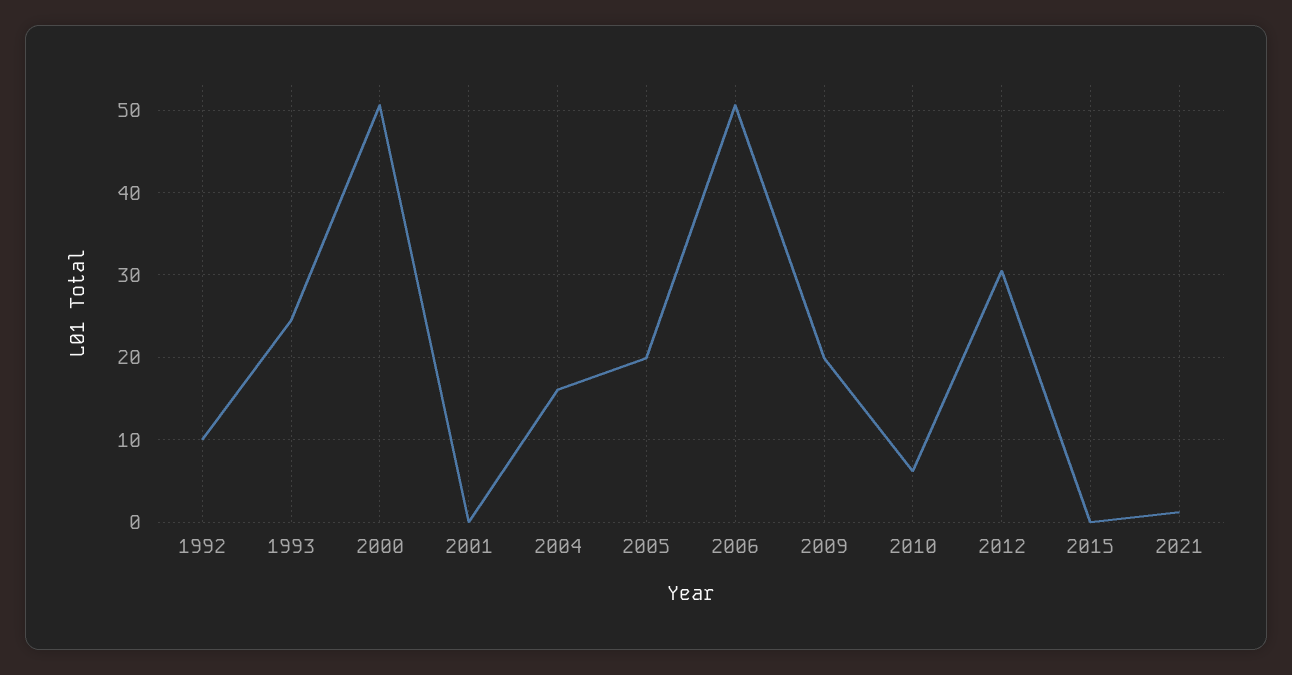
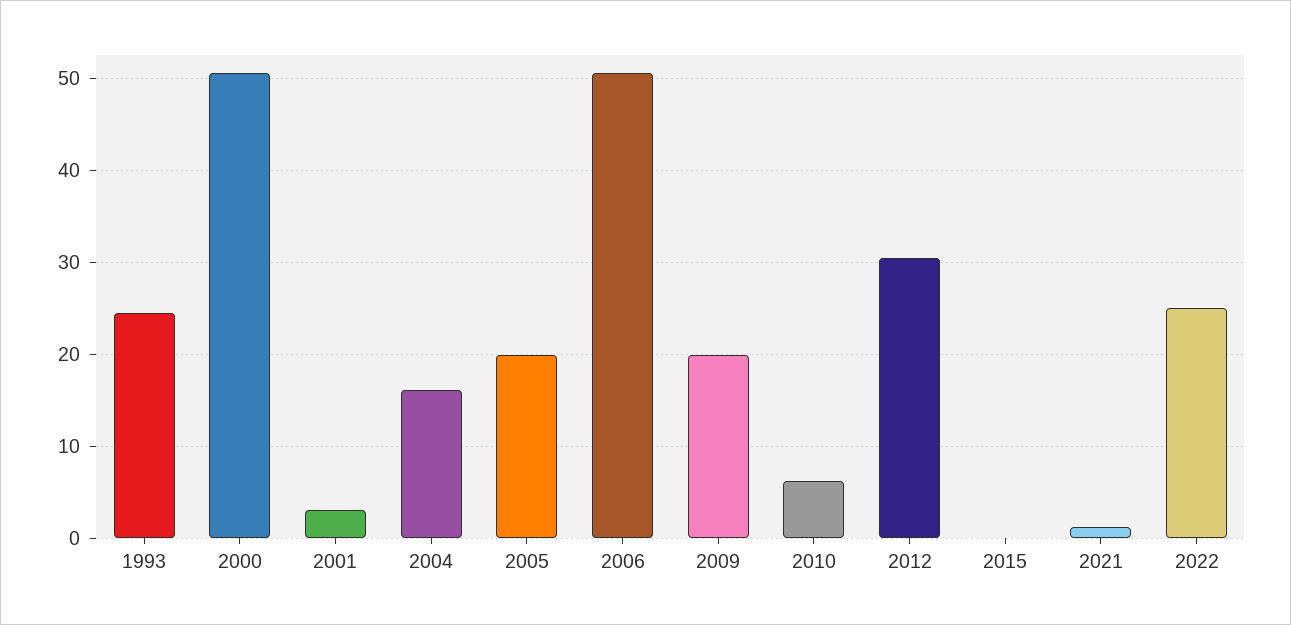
1992: 10 -> none
2001: 0 -> 3
2022: none -> 25

